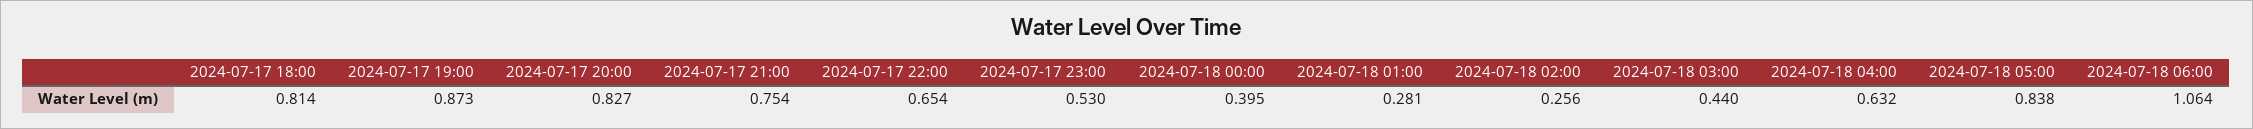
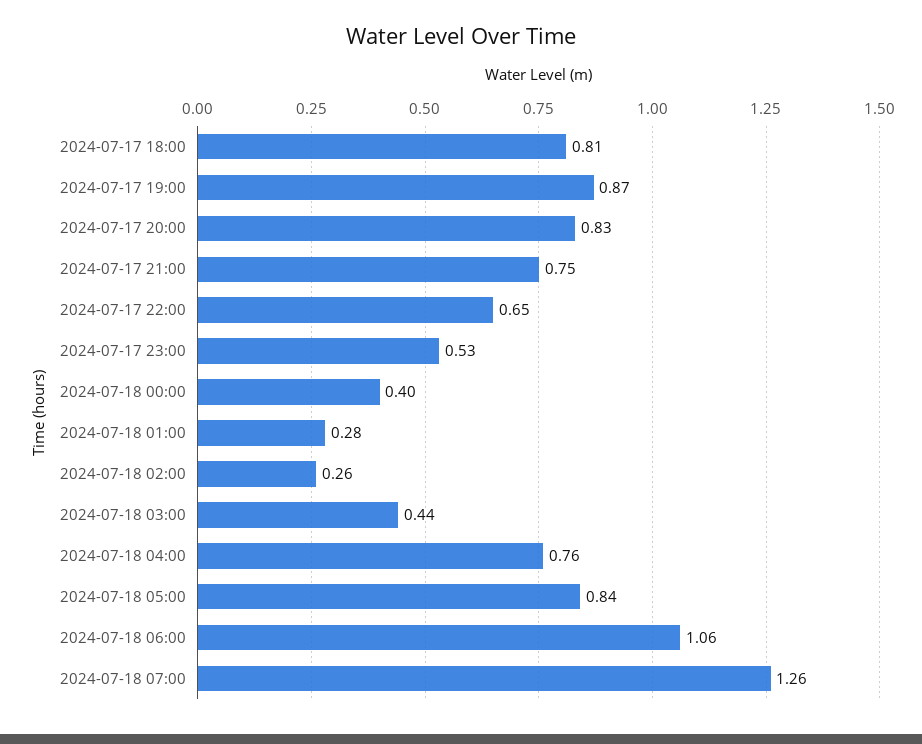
2024-07-18 04:00: 0.632 -> 0.76
2024-07-18 07:00: none -> 1.26

